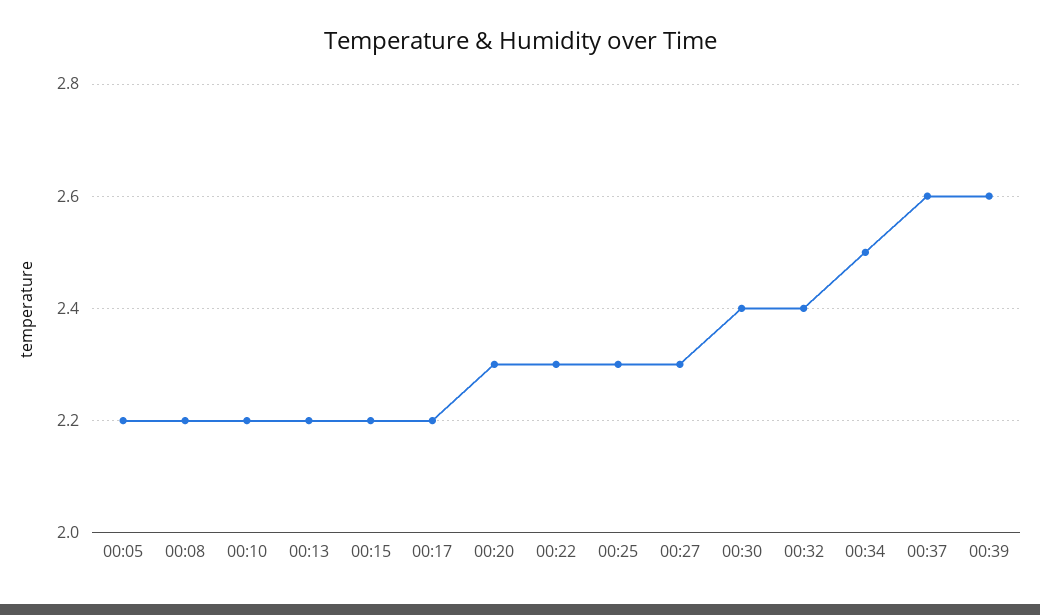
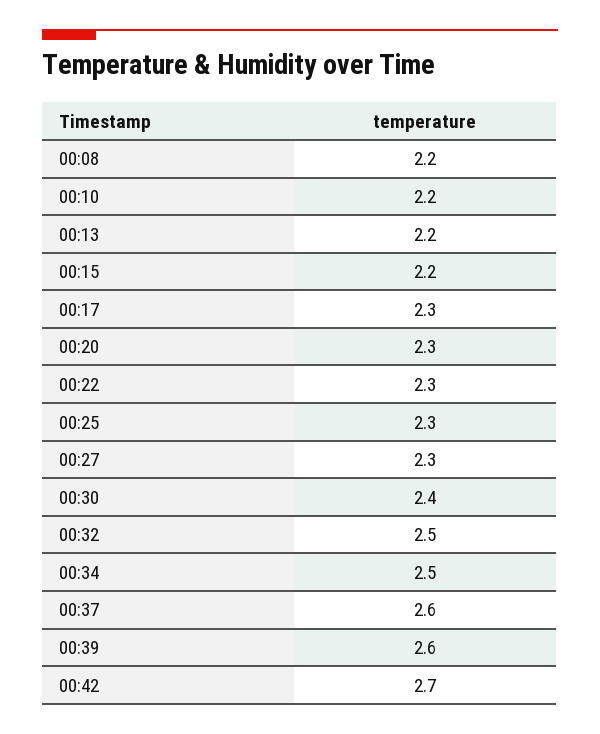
00:05: 2.2 -> none
00:17: 2.2 -> 2.3
00:32: 2.4 -> 2.5
00:42: none -> 2.7

